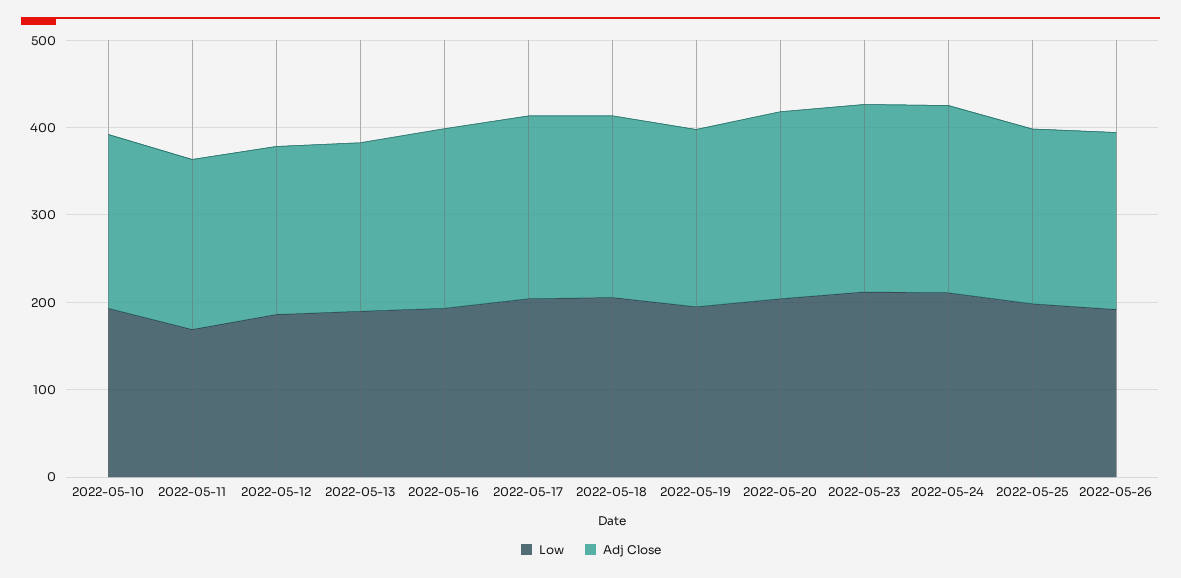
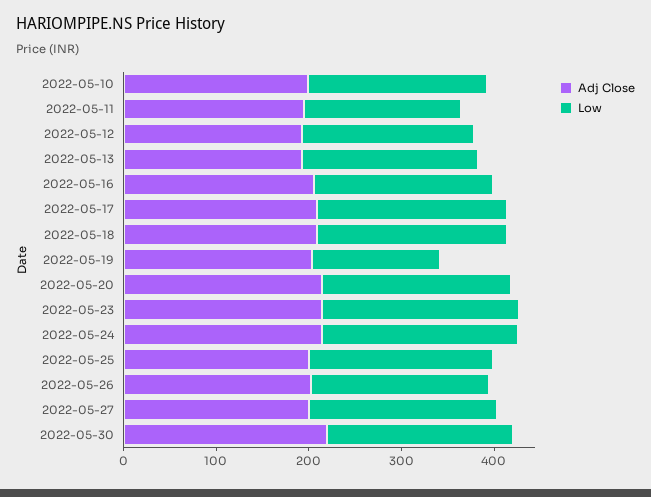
Low, 2022-05-19: 200 -> 140
Adj Close, 2022-05-27: none -> 200
Low, 2022-05-27: none -> 200
Adj Close, 2022-05-30: none -> 220
Low, 2022-05-30: none -> 200

